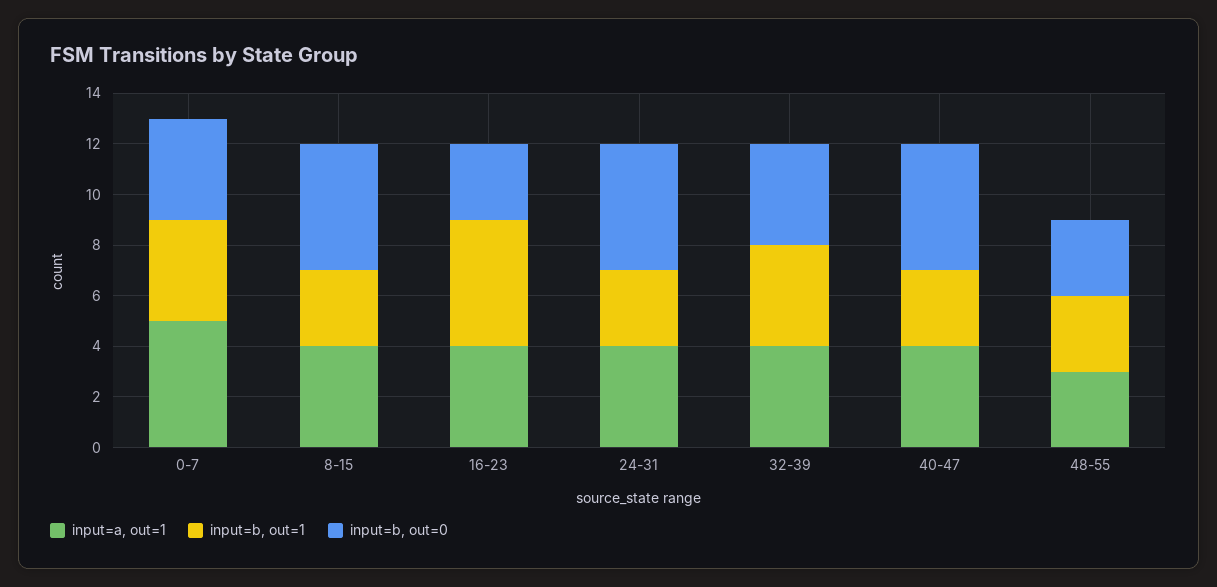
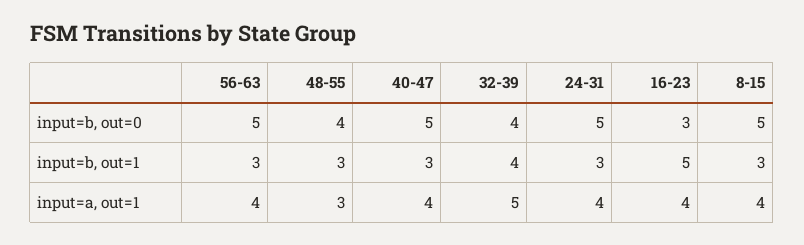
input=a, out=1, 0-7: 5 -> none
input=b, out=1, 0-7: 4 -> none
input=b, out=0, 0-7: 4 -> none
input=a, out=1, 32-39: 4 -> 5
input=b, out=0, 48-55: 3 -> 4
input=b, out=0, 56-63: none -> 5
input=b, out=1, 56-63: none -> 3
input=a, out=1, 56-63: none -> 4

